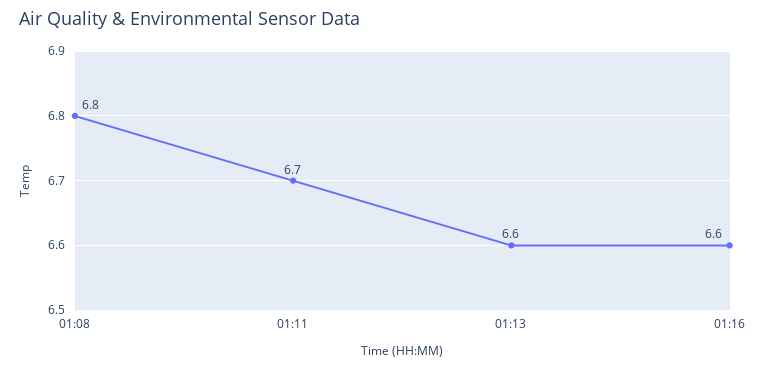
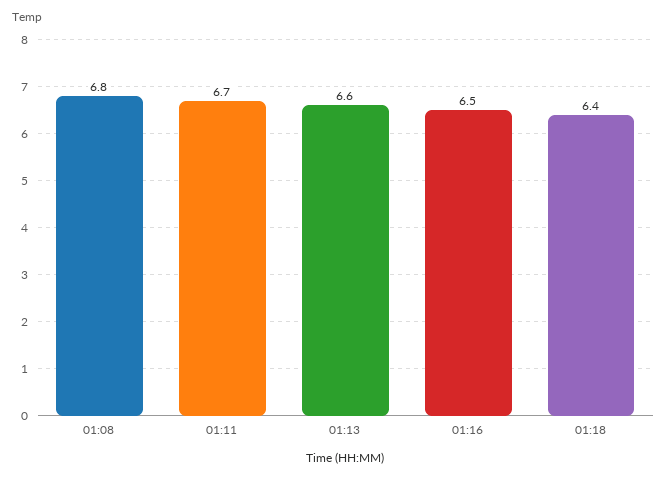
01:16: 6.6 -> 6.5
01:18: none -> 6.4

